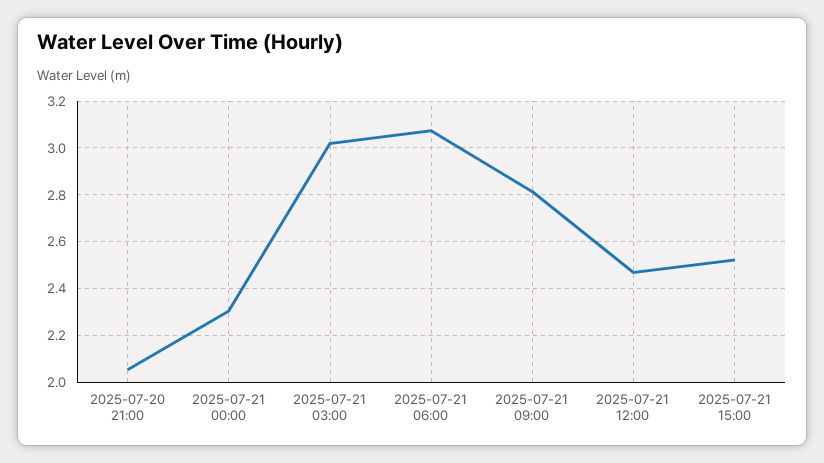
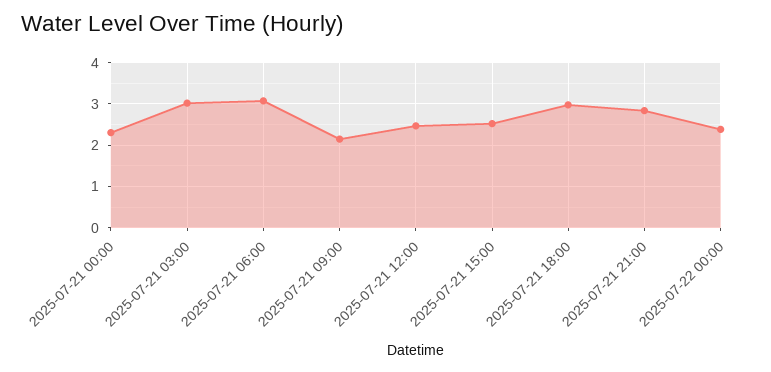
2025-07-20 21:00: 2.05 -> none
2025-07-21 09:00: 2.8 -> 2.2
2025-07-21 18:00: none -> 3
2025-07-21 21:00: none -> 2.8
2025-07-22 00:00: none -> 2.4

